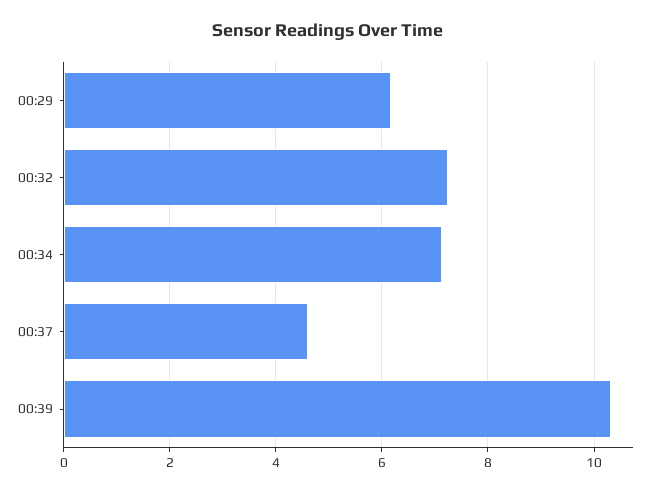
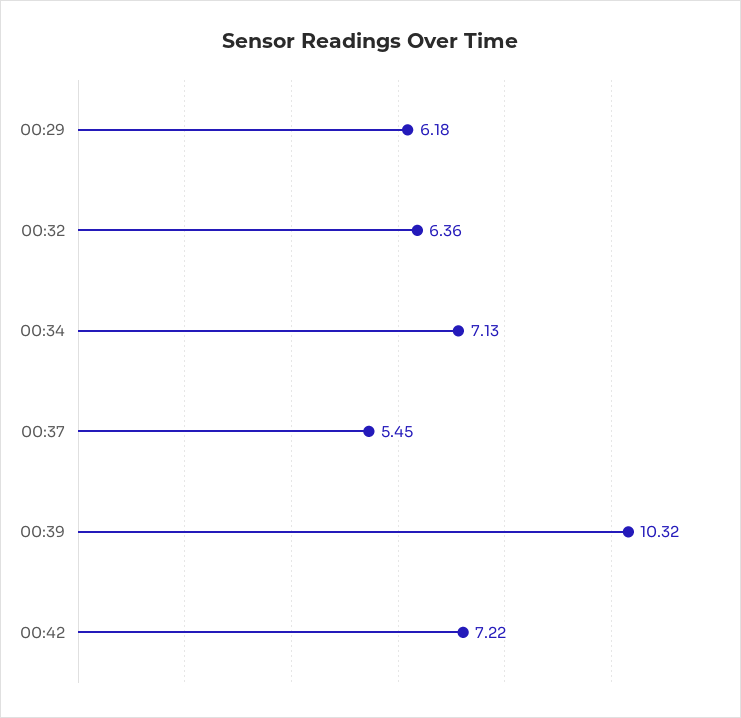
00:32: 7.2 -> 6.36
00:37: 4.6 -> 5.45
00:42: none -> 7.22

